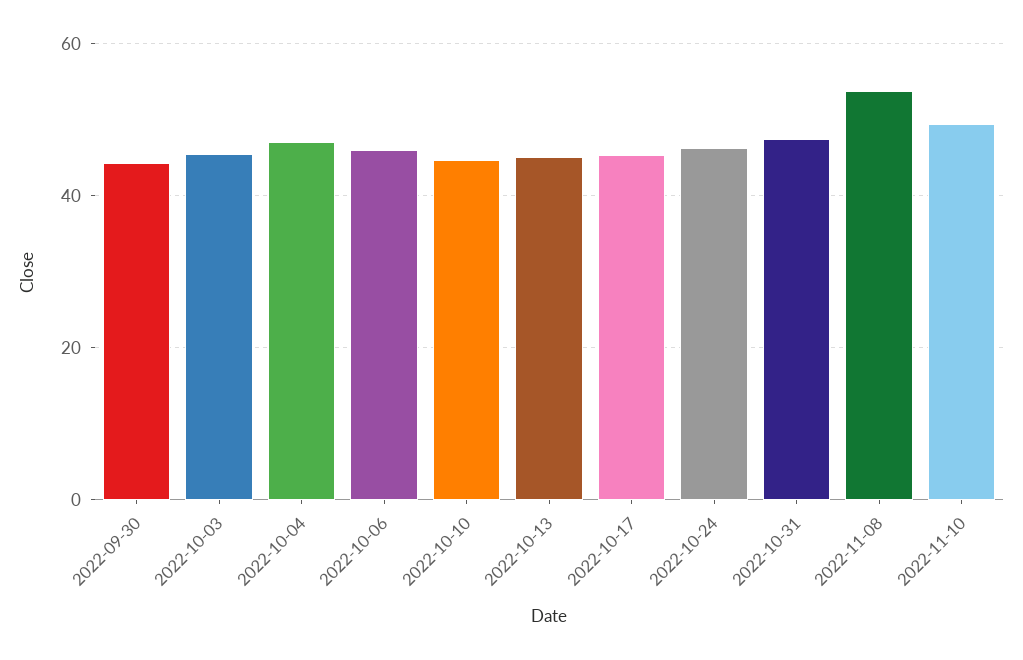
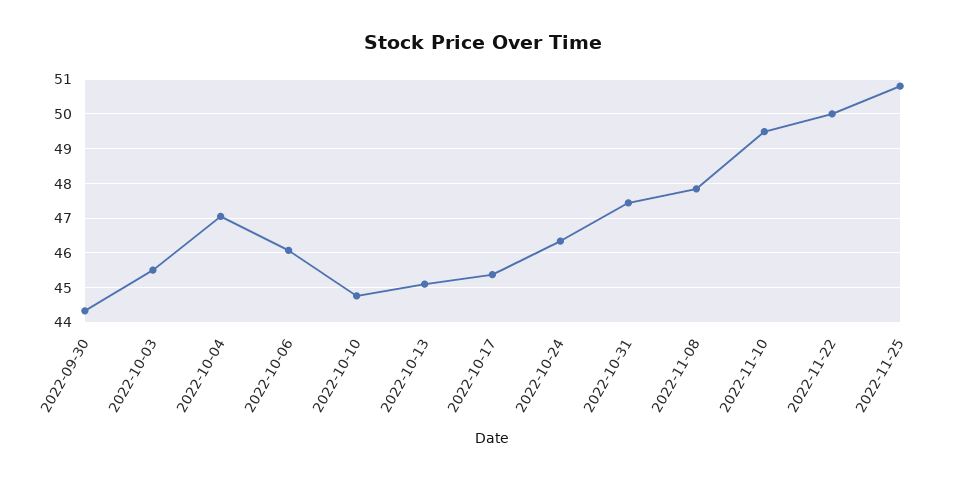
2022-11-08: 54 -> 47.8
2022-11-22: none -> 50
2022-11-25: none -> 50.8

